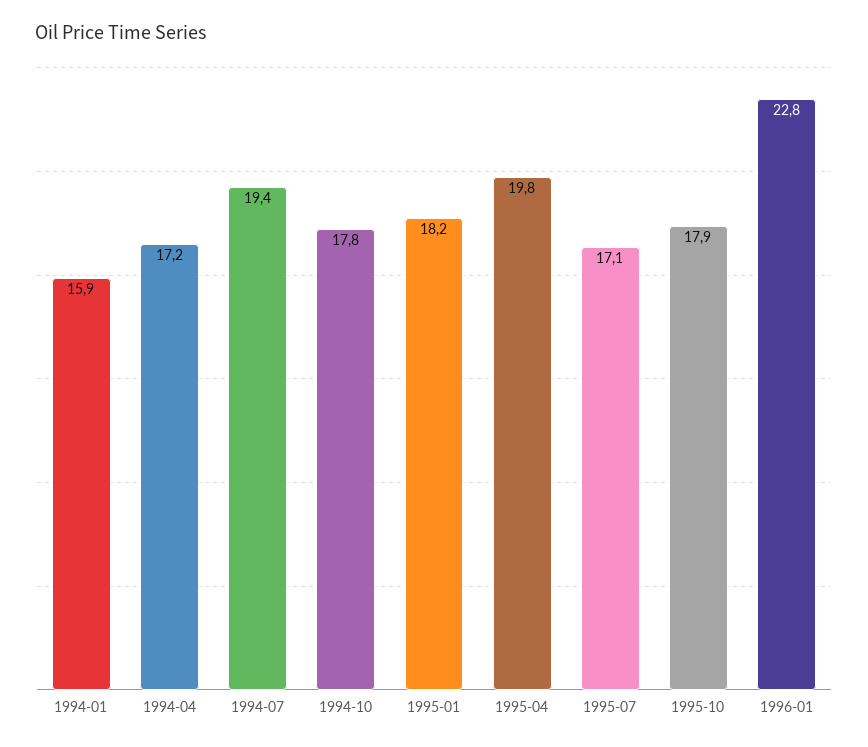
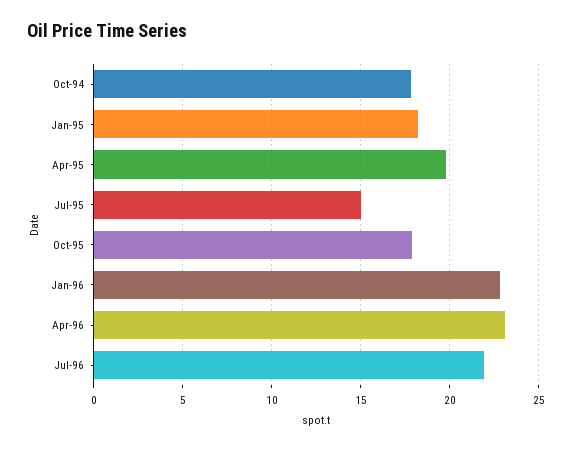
1994-01: 15.9 -> none
1994-04: 17.2 -> none
1994-07: 19.4 -> none
1995-07: 17.1 -> 15
Apr-96: none -> 23
Jul-96: none -> 22

